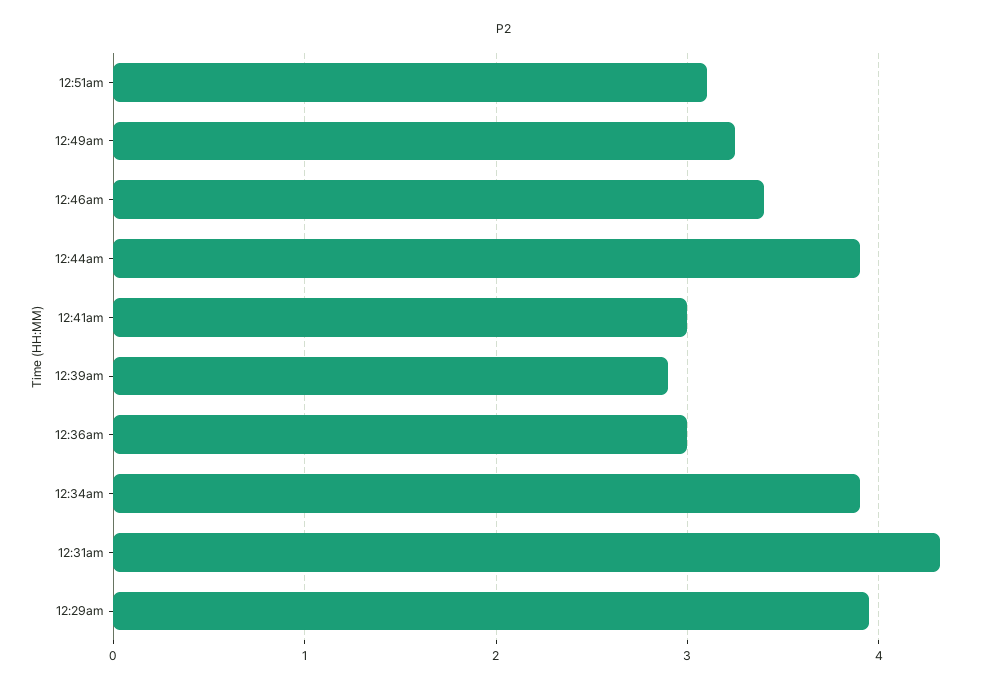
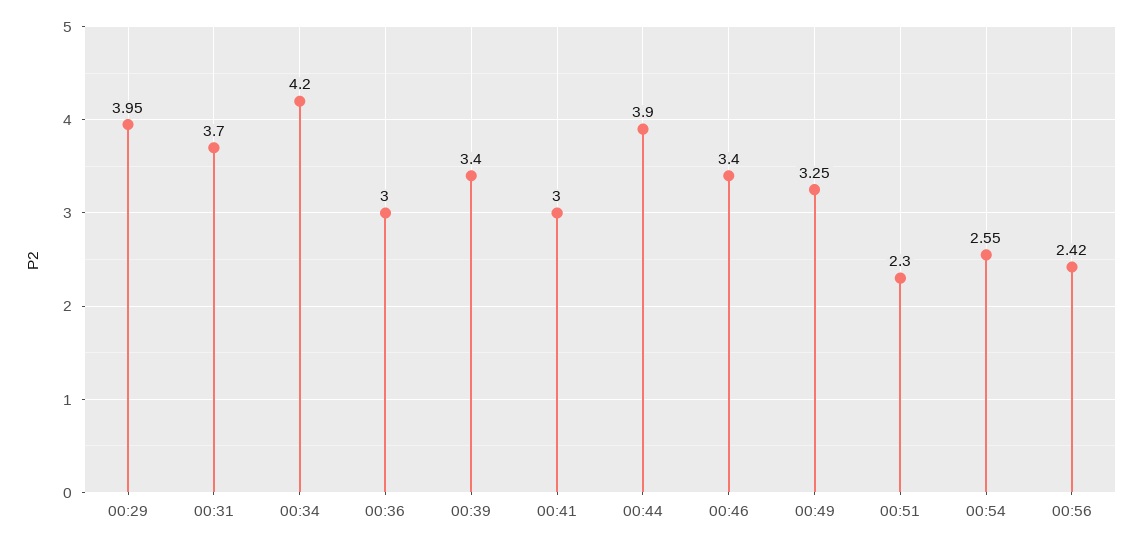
12:51am: 3.1 -> 2.3
12:39am: 2.9 -> 3.4
12:34am: 3.9 -> 4.2
12:31am: 4.3 -> 3.7
00:54: none -> 2.55
00:56: none -> 2.42

